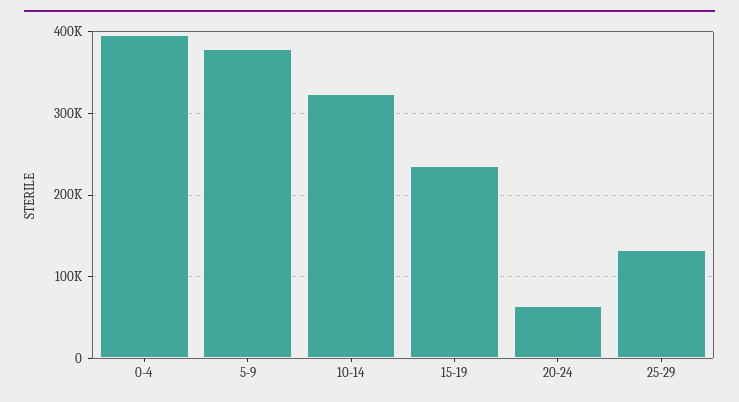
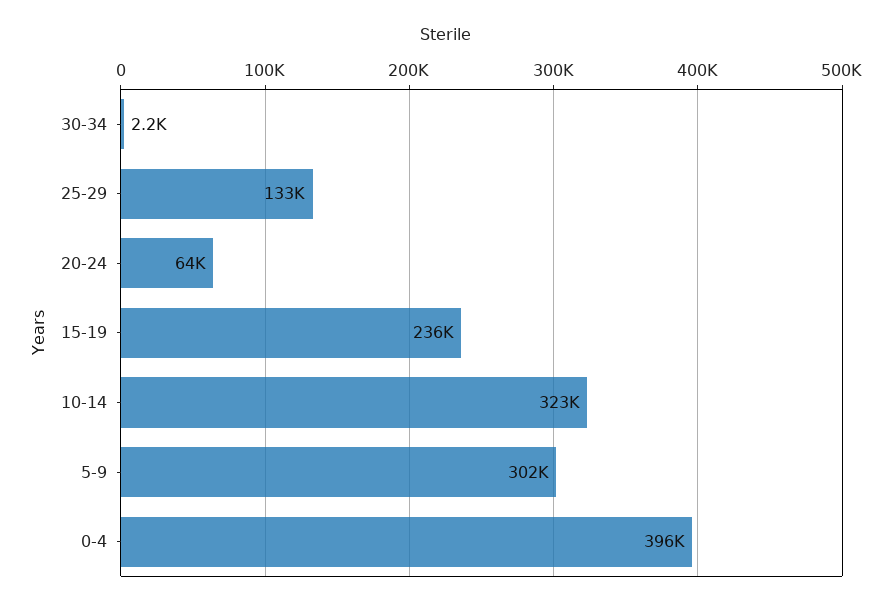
5-9: 380000 -> 302000
30-34: none -> 2200

